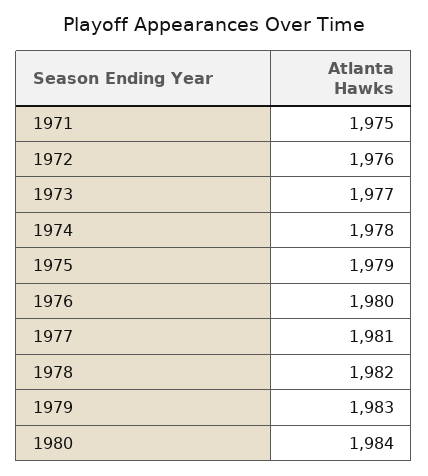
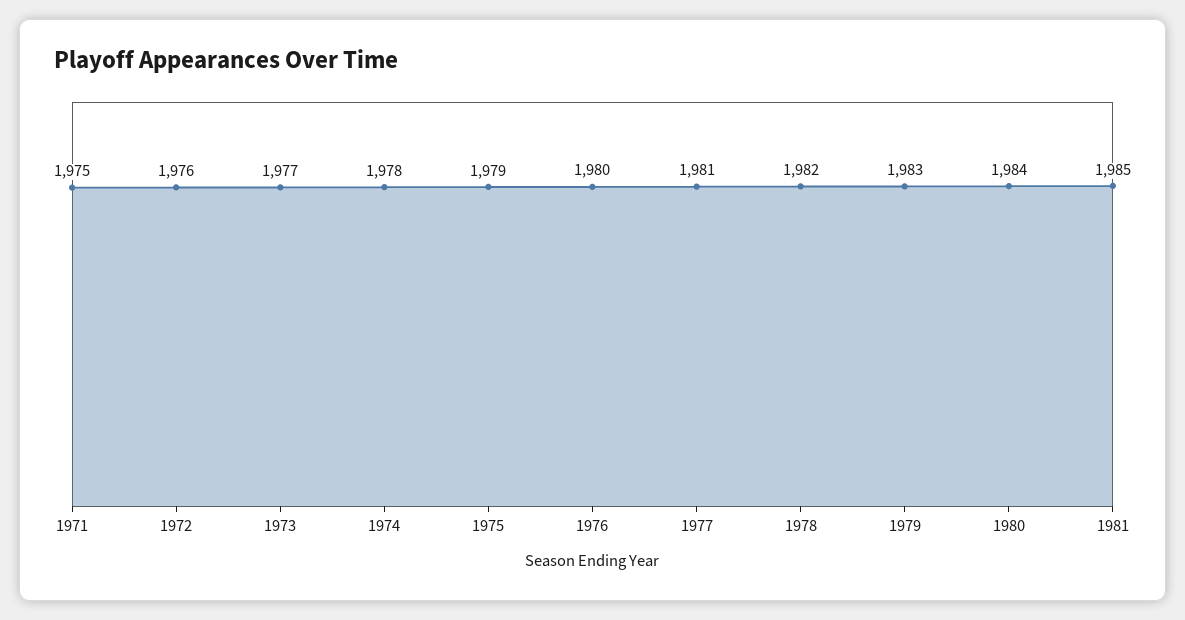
1981: none -> 1985

